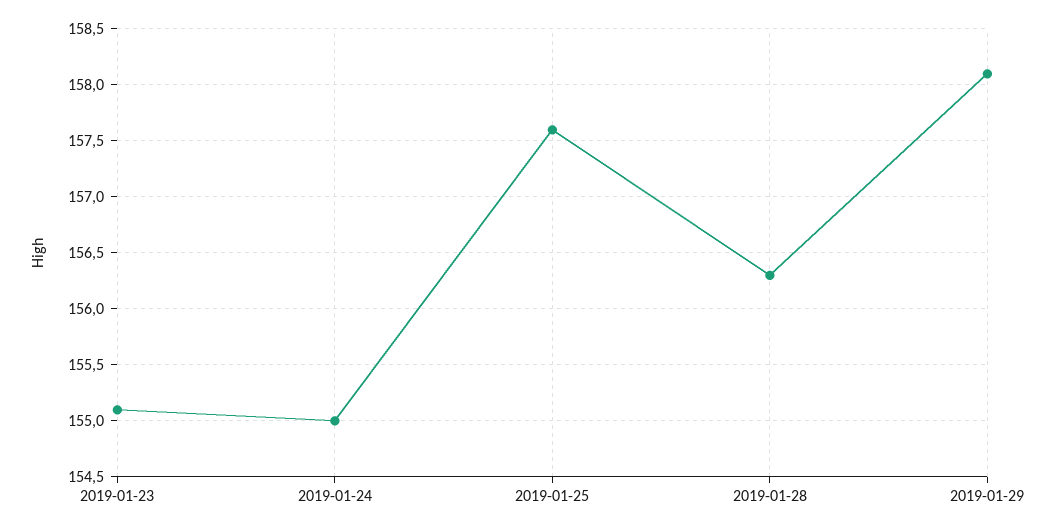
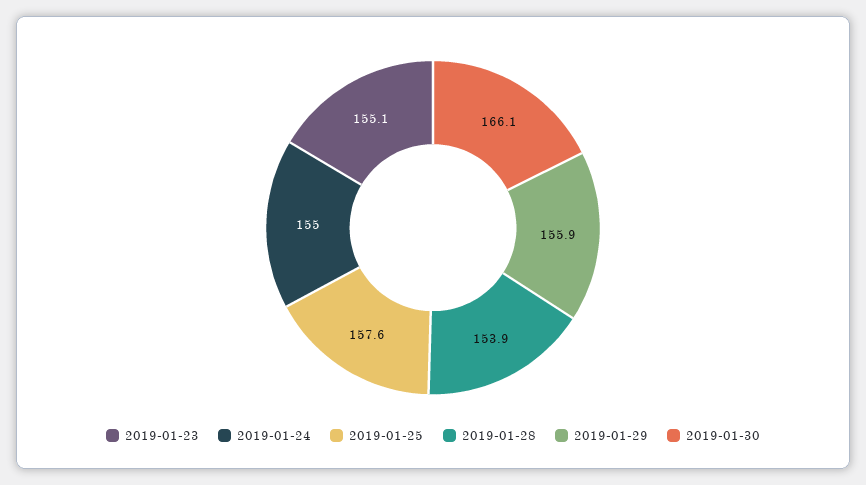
2019-01-28: 156.3 -> 153.9
2019-01-29: 158.1 -> 155.9
2019-01-30: none -> 166.1

